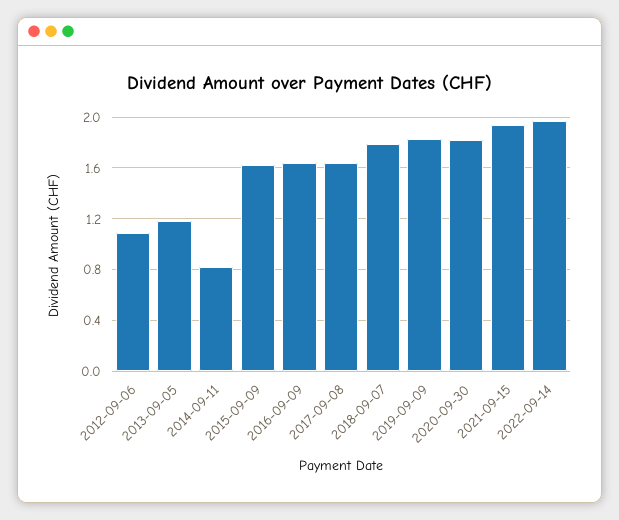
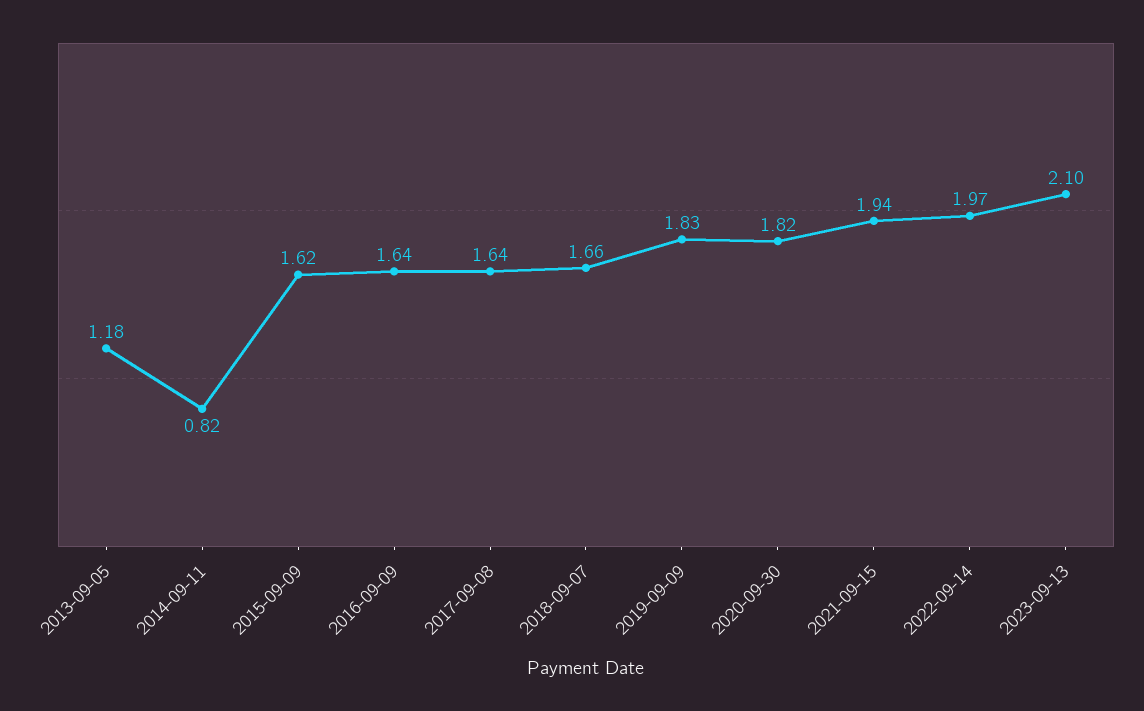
2012-09-06: 1.1 -> none
2018-09-07: 1.8 -> 1.66
2023-09-13: none -> 2.1

